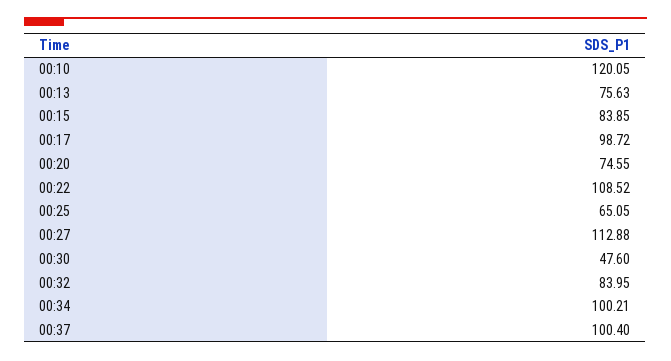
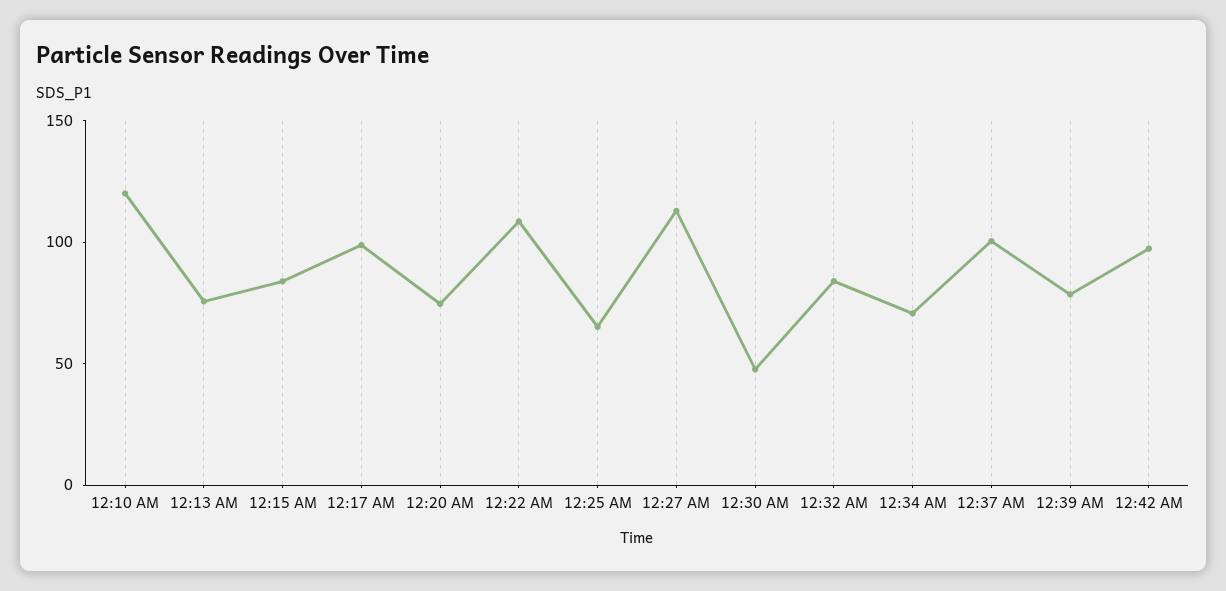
00:34: 100.21 -> 70
12:39 AM: none -> 80
12:42 AM: none -> 100

